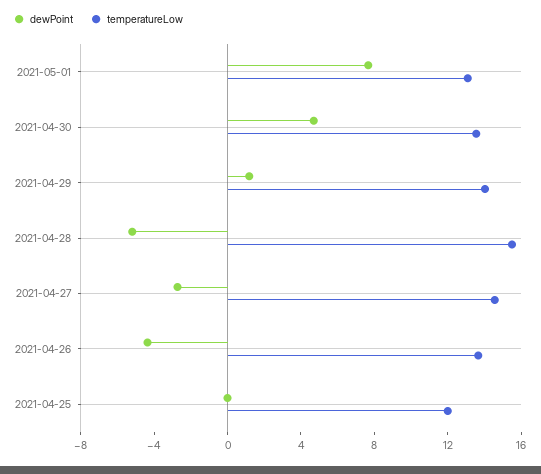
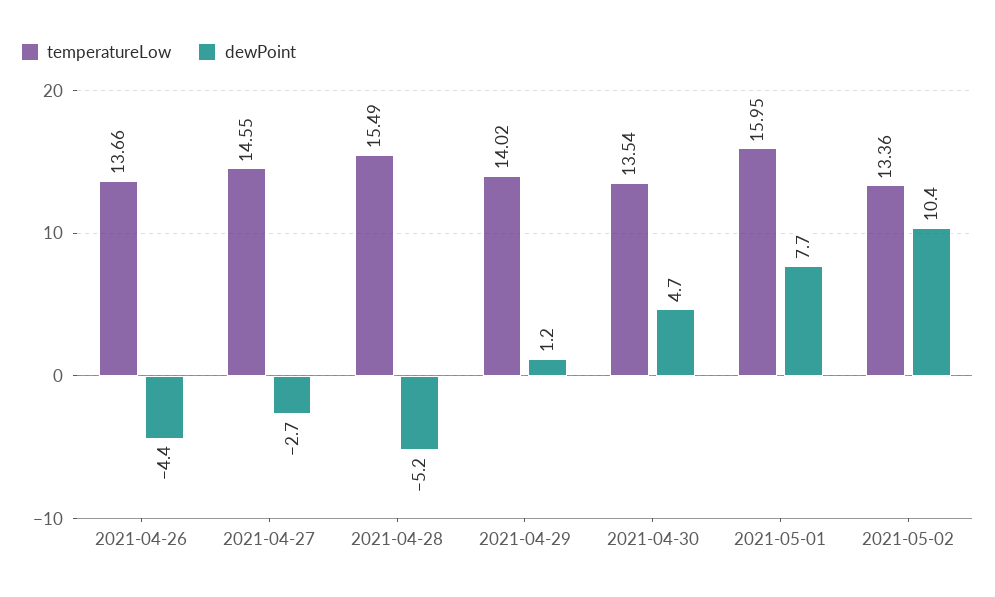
temperatureLow, 2021-05-01: 13 -> 15.95
dewPoint, 2021-04-25: 0 -> none
temperatureLow, 2021-04-25: 12 -> none
temperatureLow, 2021-05-02: none -> 13.36
dewPoint, 2021-05-02: none -> 10.4

